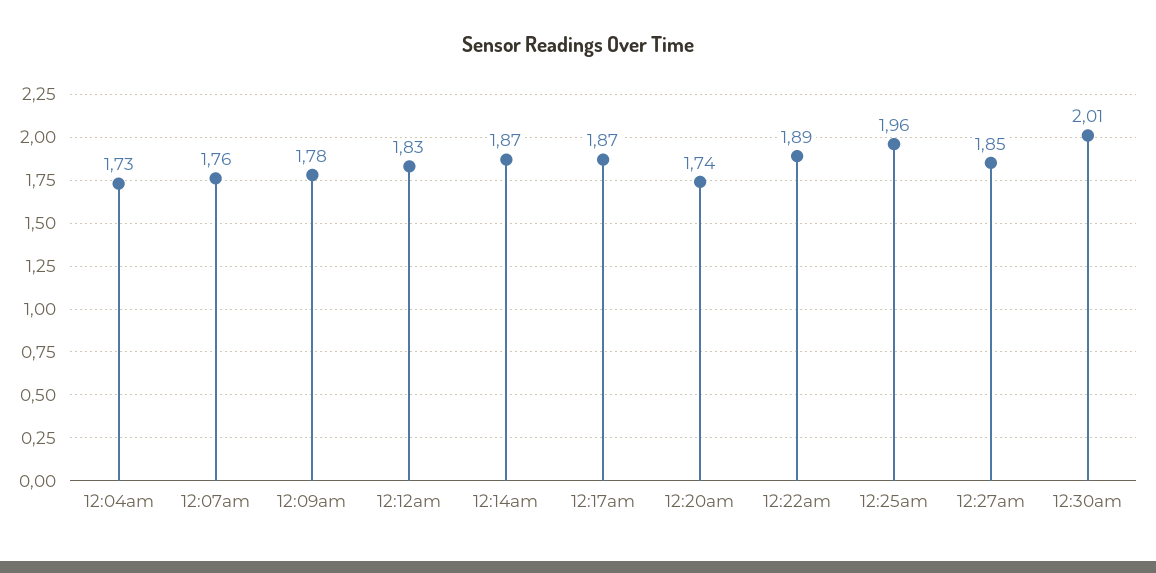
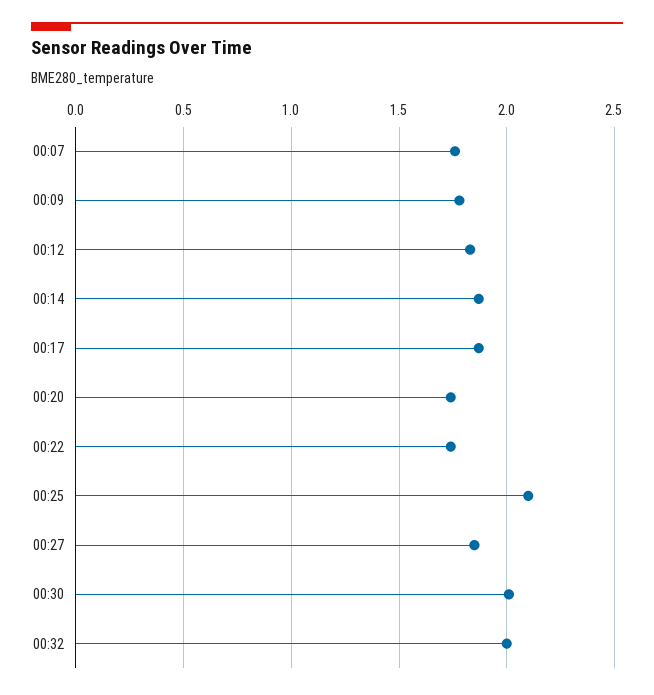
12:04am: 1.73 -> none
12:22am: 1.89 -> 1.75
12:25am: 1.96 -> 2.1
00:32: none -> 2

